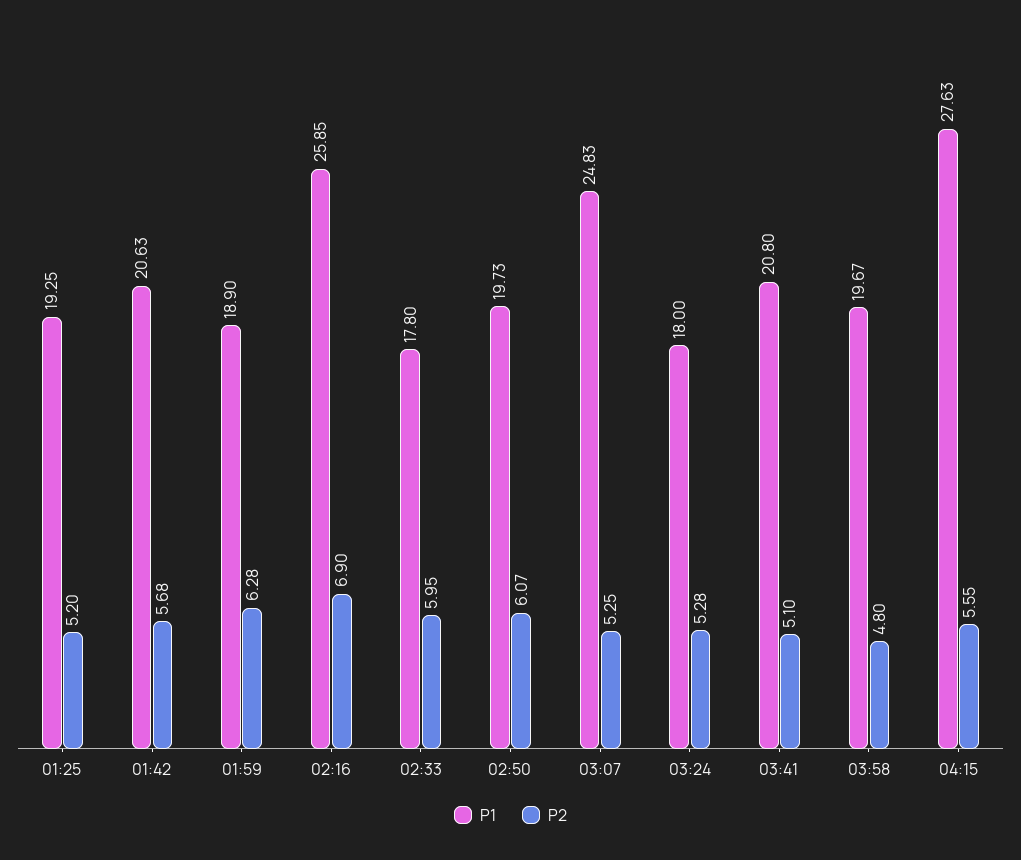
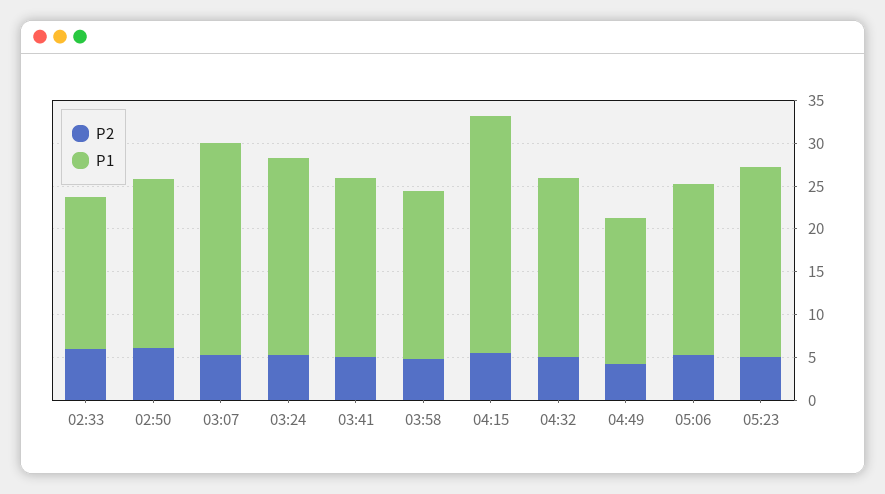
P1, 01:25: 19.25 -> none
P2, 01:25: 5.2 -> none
P1, 01:42: 20.63 -> none
P2, 01:42: 5.68 -> none
P1, 01:59: 18.9 -> none
P2, 01:59: 6.28 -> none
P1, 02:16: 25.85 -> none
P2, 02:16: 6.9 -> none
P1, 03:24: 18 -> 23
P2, 04:32: none -> 5
P1, 04:32: none -> 21
P2, 04:49: none -> 4
P1, 04:49: none -> 17
P2, 05:06: none -> 5
P1, 05:06: none -> 20
P2, 05:23: none -> 5
P1, 05:23: none -> 22

